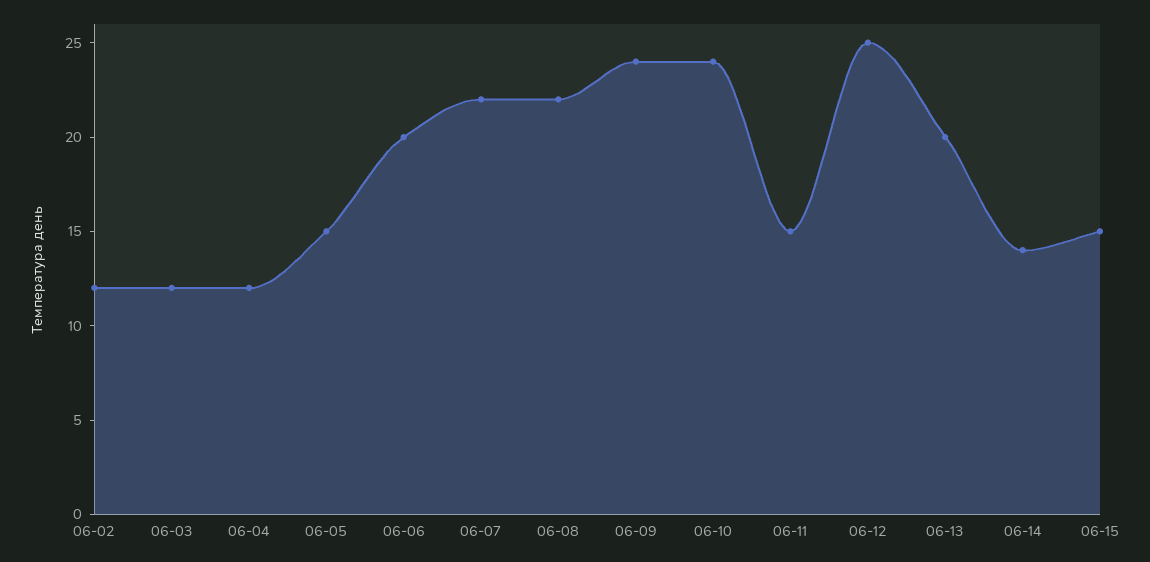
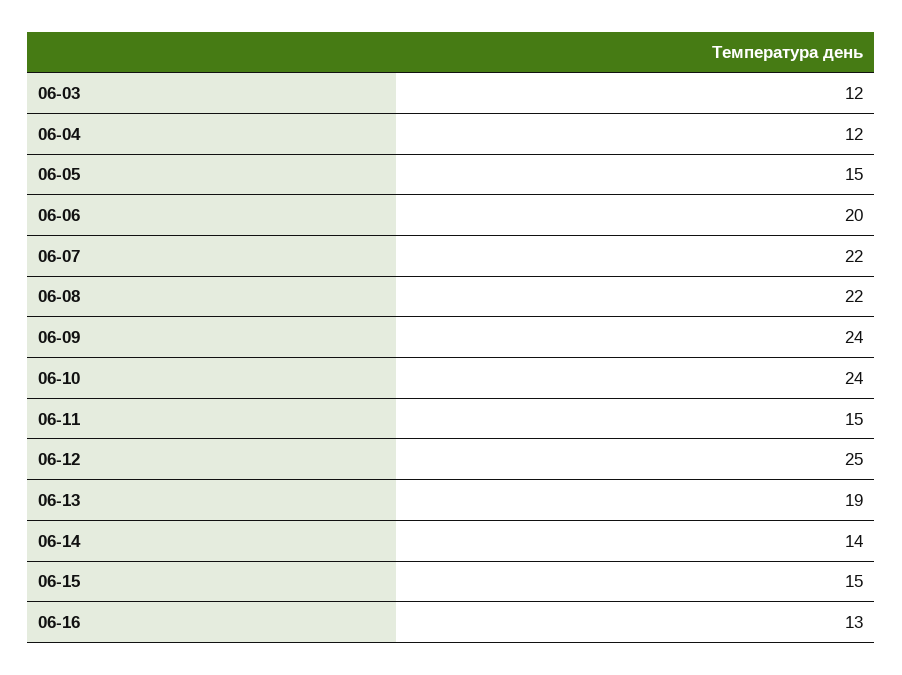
06-02: 12 -> none
06-13: 20 -> 19
06-16: none -> 13

